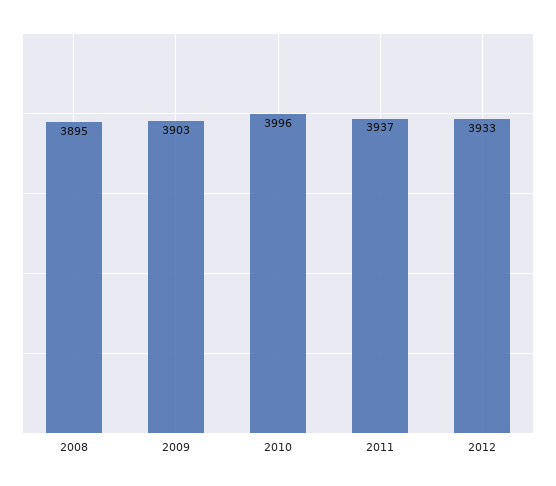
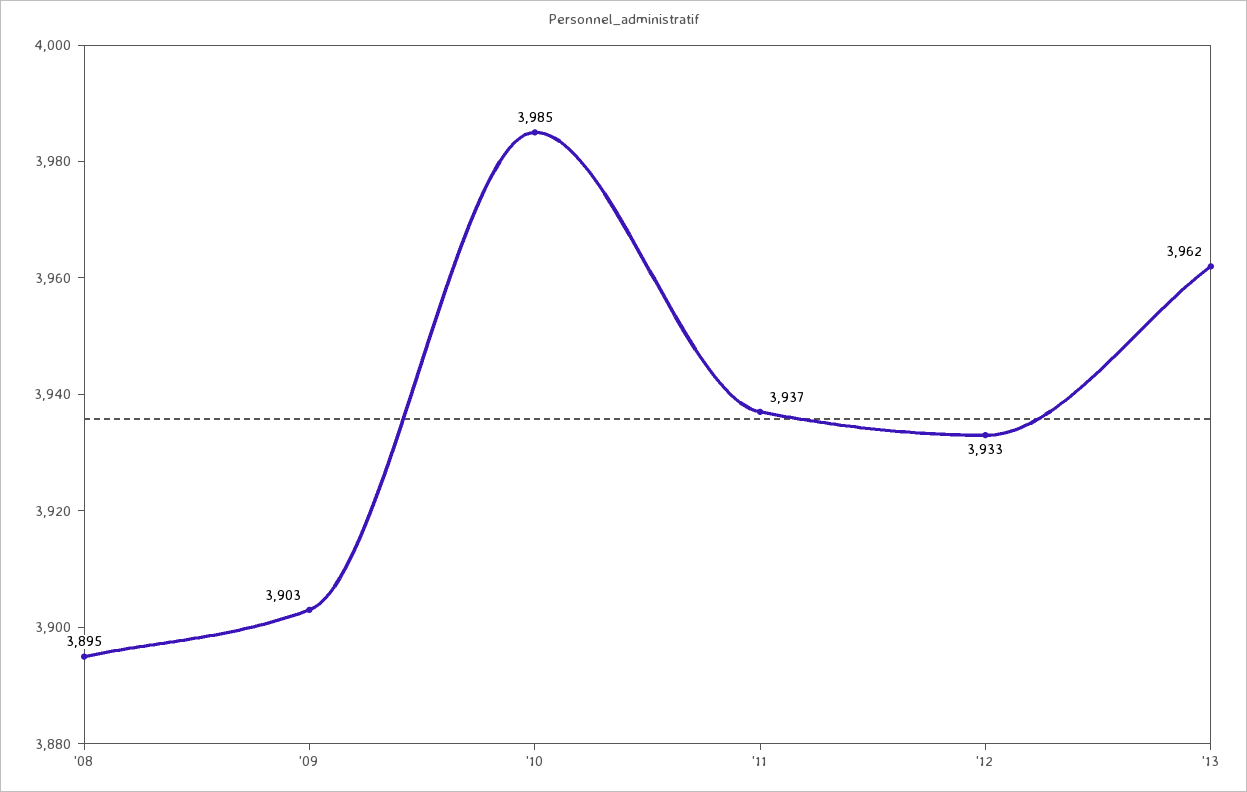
2010: 3996 -> 3985
'13: none -> 3962

